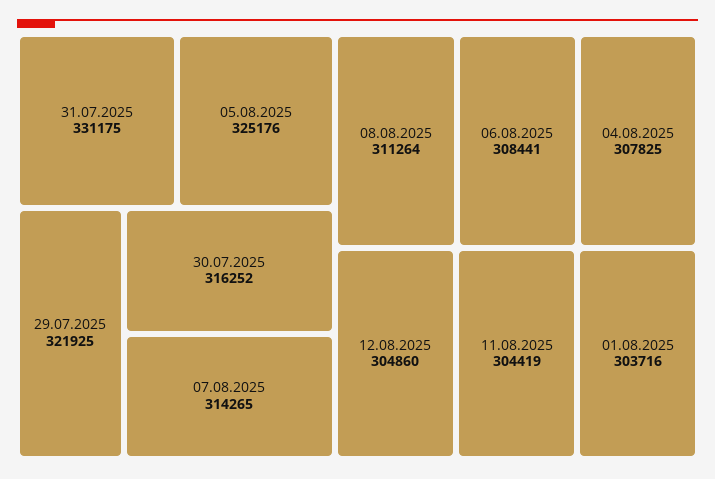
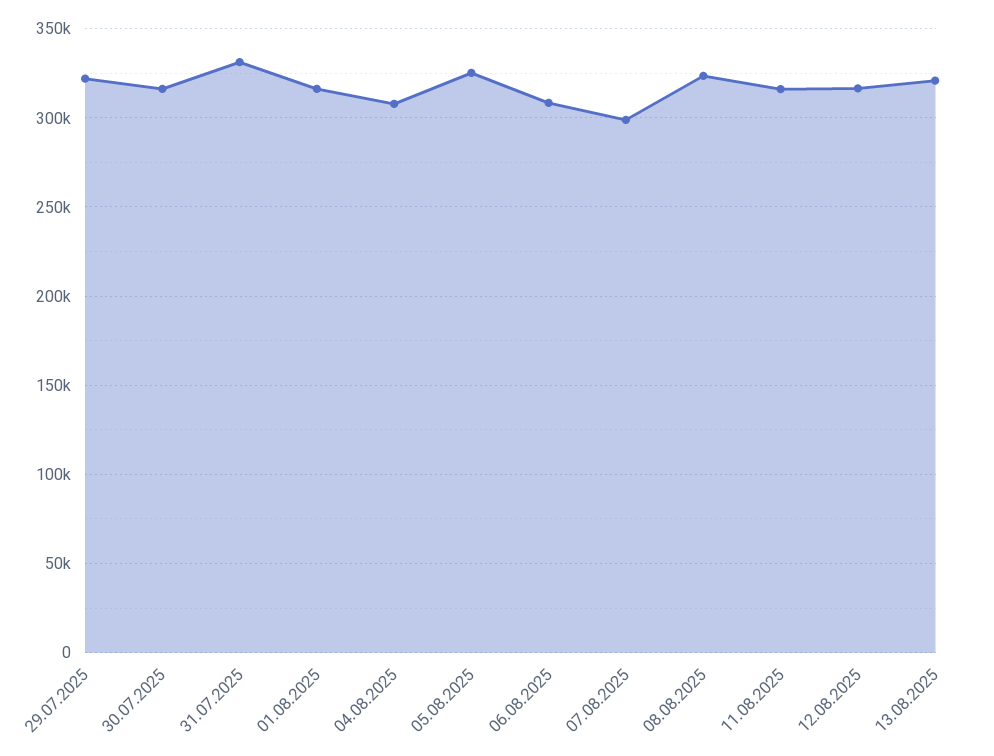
07.08.2025: 314265 -> 300000
08.08.2025: 311264 -> 325000
12.08.2025: 304860 -> 315000
11.08.2025: 304419 -> 315000
01.08.2025: 303716 -> 315000
13.08.2025: none -> 320000

